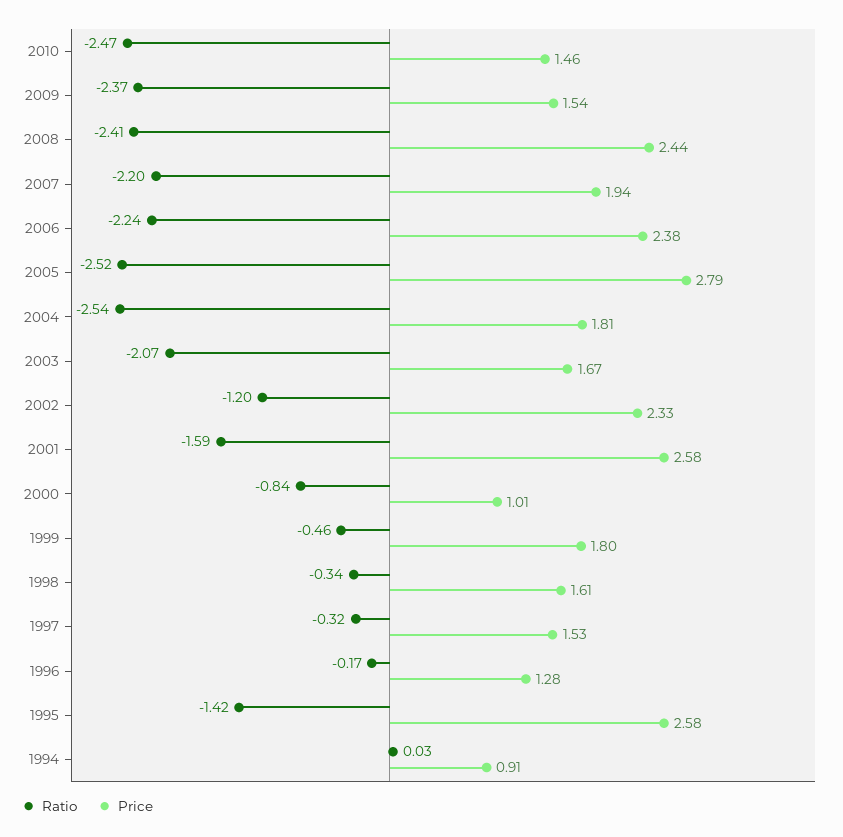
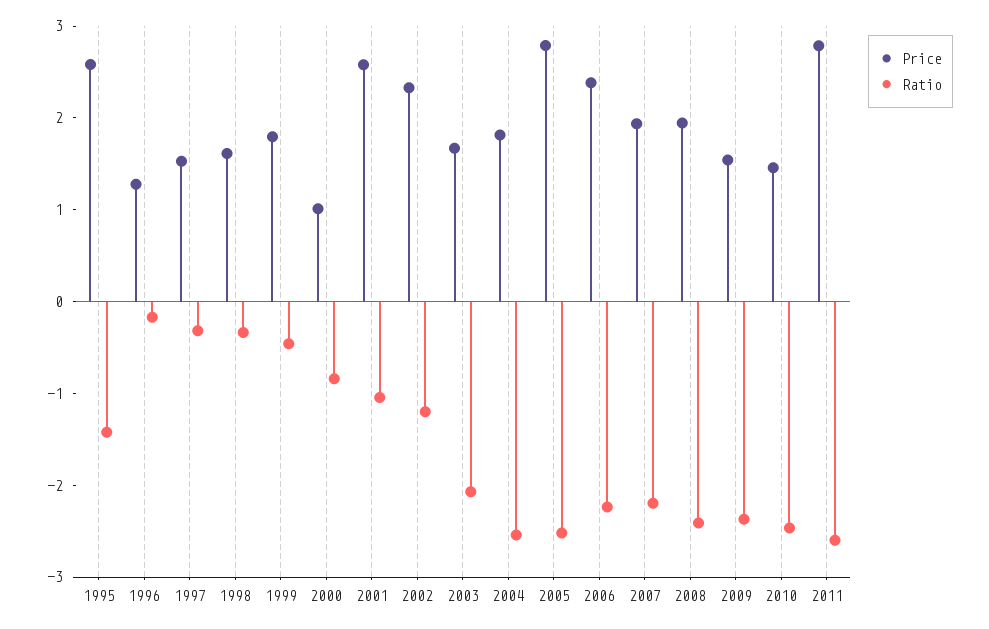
Price, 2008: 2.44 -> 2
Ratio, 2001: -1.59 -> -1
Ratio, 1994: 0.03 -> none
Price, 1994: 0.91 -> none
Price, 2011: none -> 2.8
Ratio, 2011: none -> -2.6

